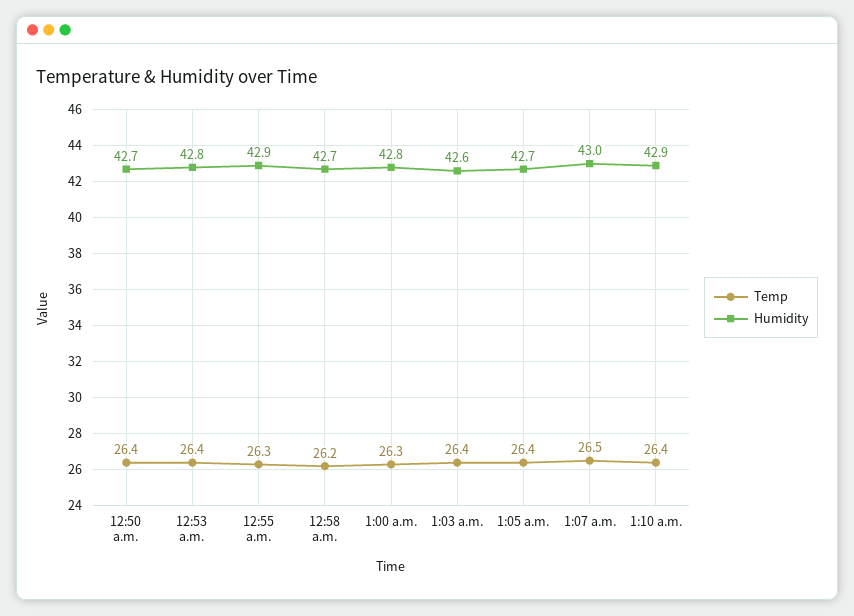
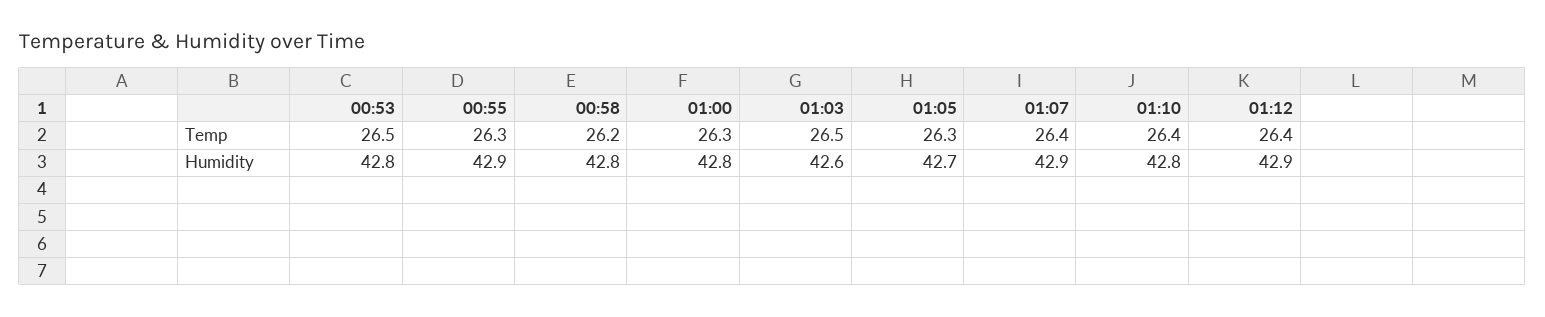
Temp, 12:50 a.m.: 26.4 -> none
Humidity, 12:50 a.m.: 42.7 -> none
Temp, 12:53 a.m.: 26.4 -> 26.5
Humidity, 12:58 a.m.: 42.7 -> 42.8
Temp, 1:03 a.m.: 26.4 -> 26.5
Temp, 1:05 a.m.: 26.4 -> 26.3
Temp, 1:07 a.m.: 26.5 -> 26.4
Humidity, 1:07 a.m.: 43 -> 42.9
Humidity, 1:10 a.m.: 42.9 -> 42.8
Temp, 01:12: none -> 26.4
Humidity, 01:12: none -> 42.9

